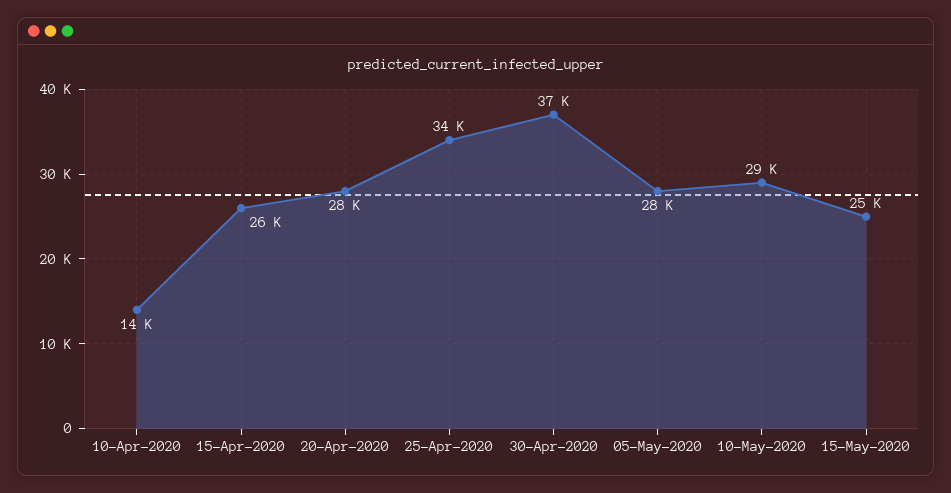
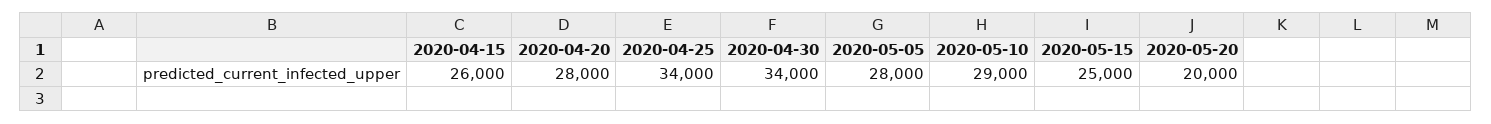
10-Apr-2020: 14000 -> none
30-Apr-2020: 37000 -> 34000
2020-05-20: none -> 20000

